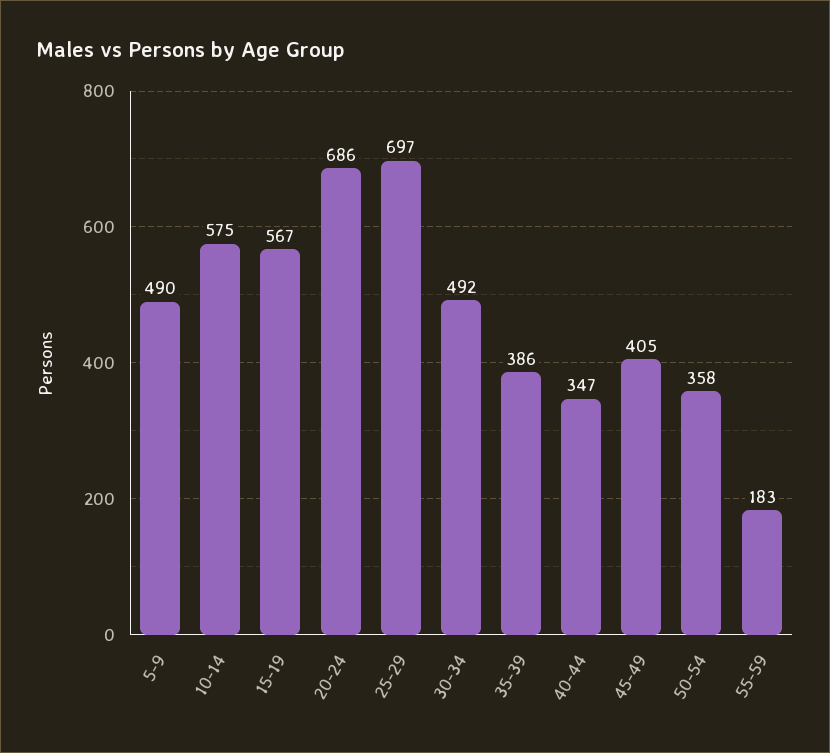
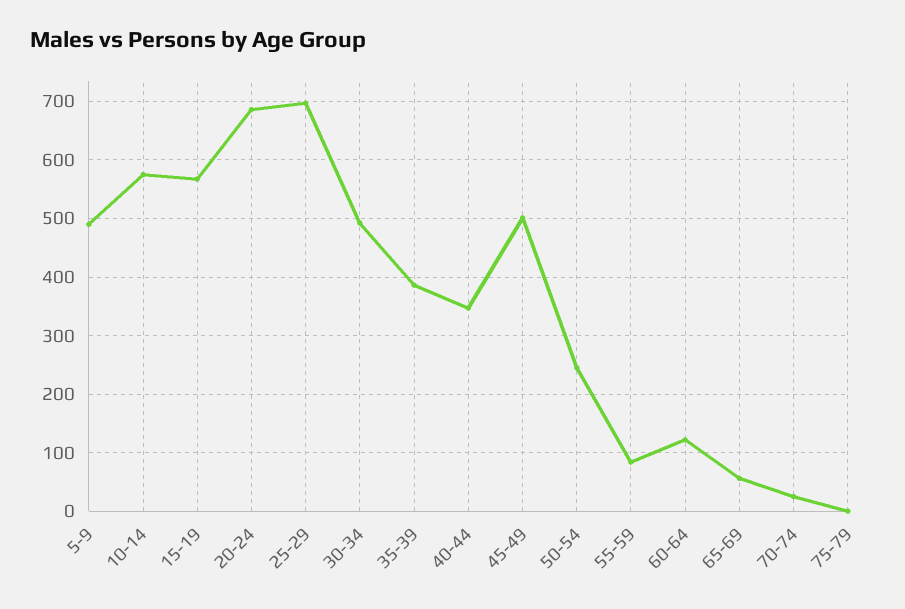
45-49: 405 -> 500
50-54: 358 -> 240
55-59: 183 -> 80
60-64: none -> 120
65-69: none -> 60
70-74: none -> 20
75-79: none -> 0

